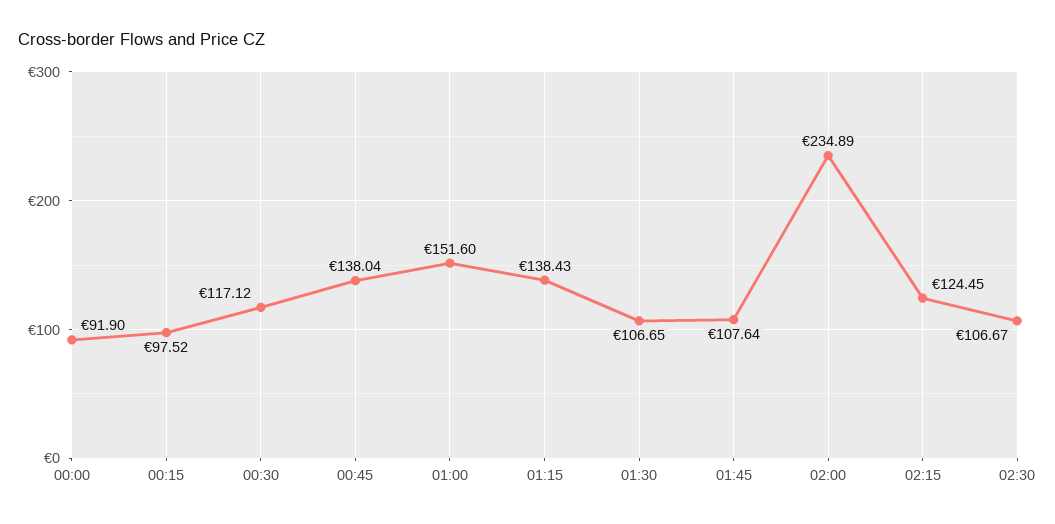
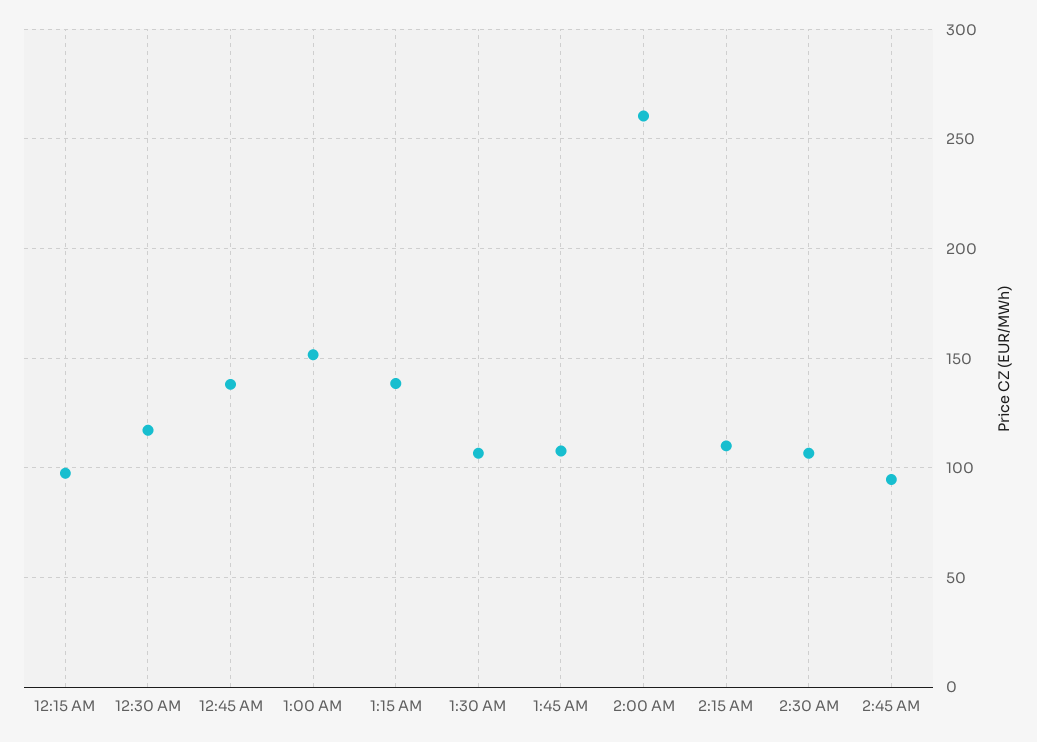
00:00: 91.9 -> none
02:00: 234.89 -> 260
02:15: 124.45 -> 110
2:45 AM: none -> 95

